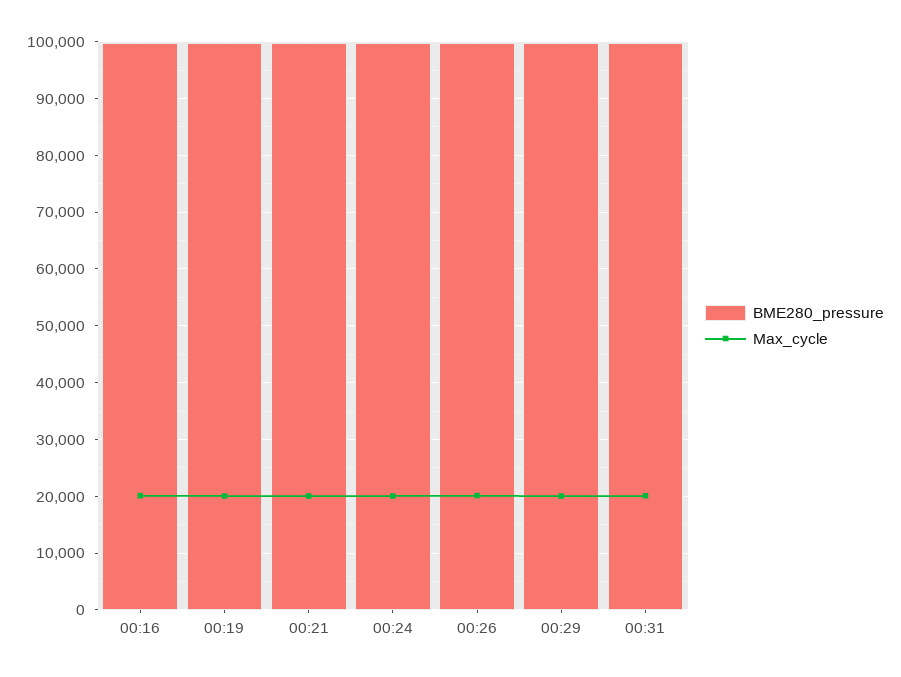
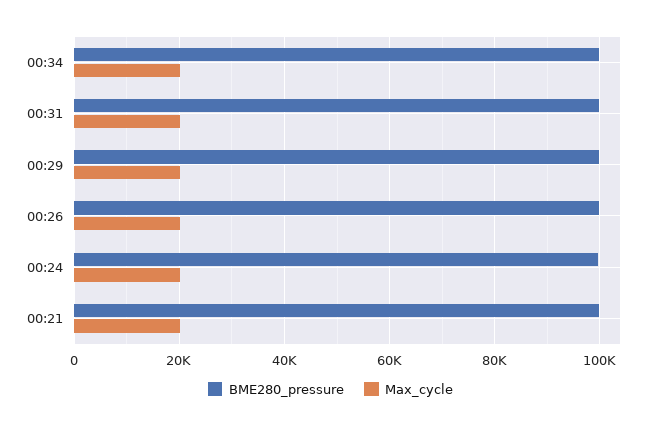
BME280_pressure, 00:16: 100000 -> none
Max_cycle, 00:16: 20000 -> none
BME280_pressure, 00:19: 100000 -> none
Max_cycle, 00:19: 20000 -> none
BME280_pressure, 00:34: none -> 100000
Max_cycle, 00:34: none -> 20000

